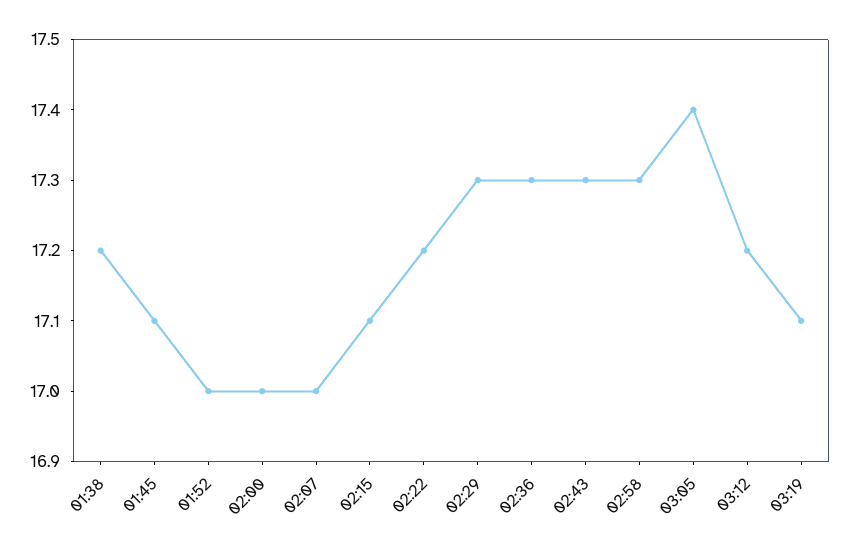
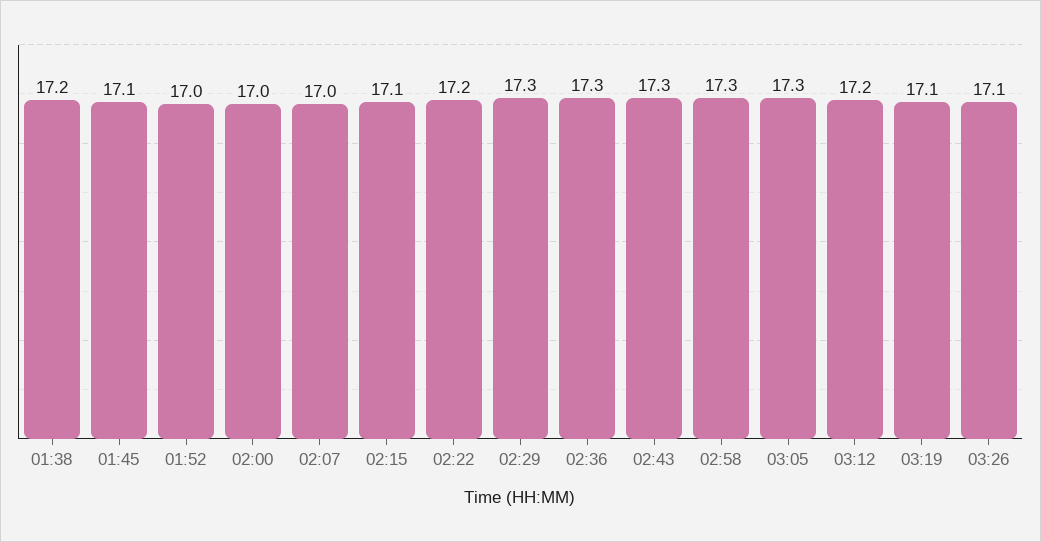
03:05: 17.4 -> 17.3
03:26: none -> 17.1

